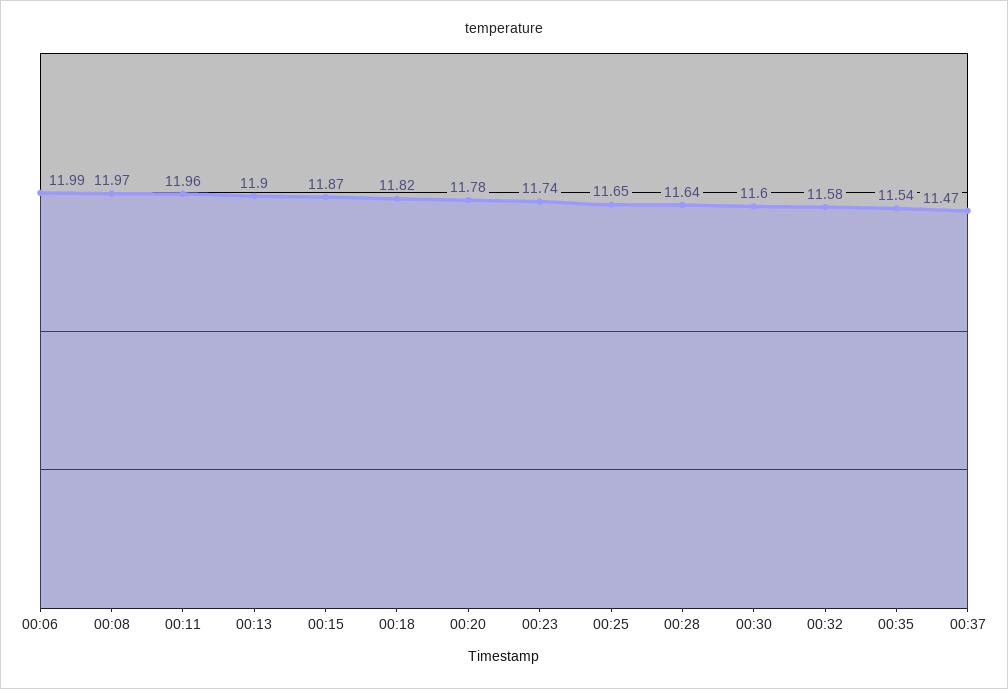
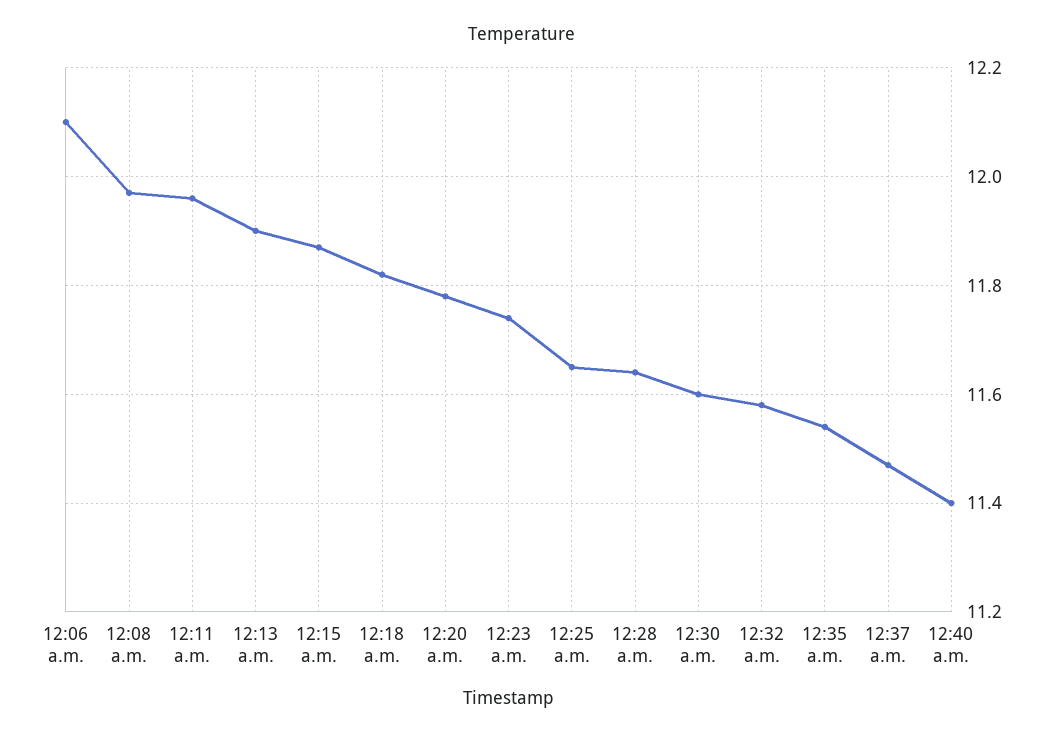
00:06: 11.99 -> 12.1
12:40 a.m.: none -> 11.4

